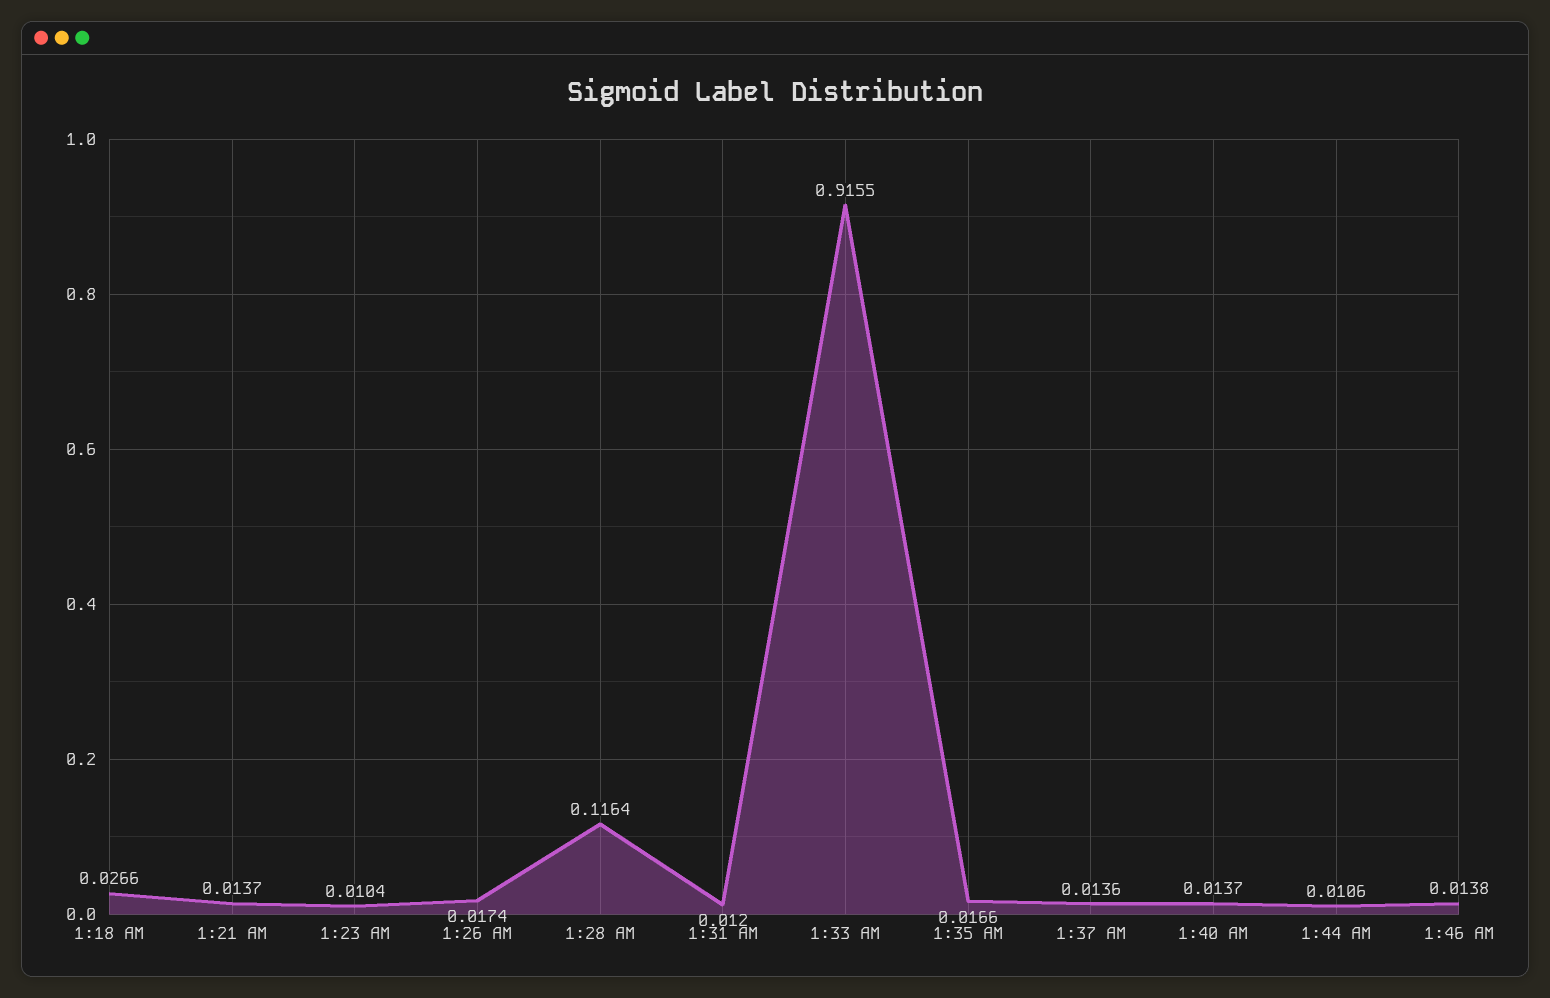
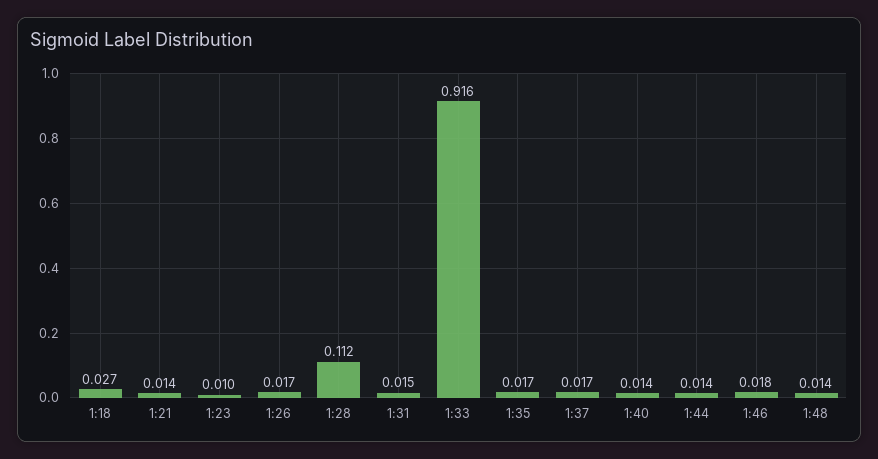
1:28 AM: 0.1164 -> 0.112
1:31 AM: 0.012 -> 0.015
1:37 AM: 0.0136 -> 0.017
1:44 AM: 0.0106 -> 0.014
1:46 AM: 0.0138 -> 0.018
1:48: none -> 0.014

